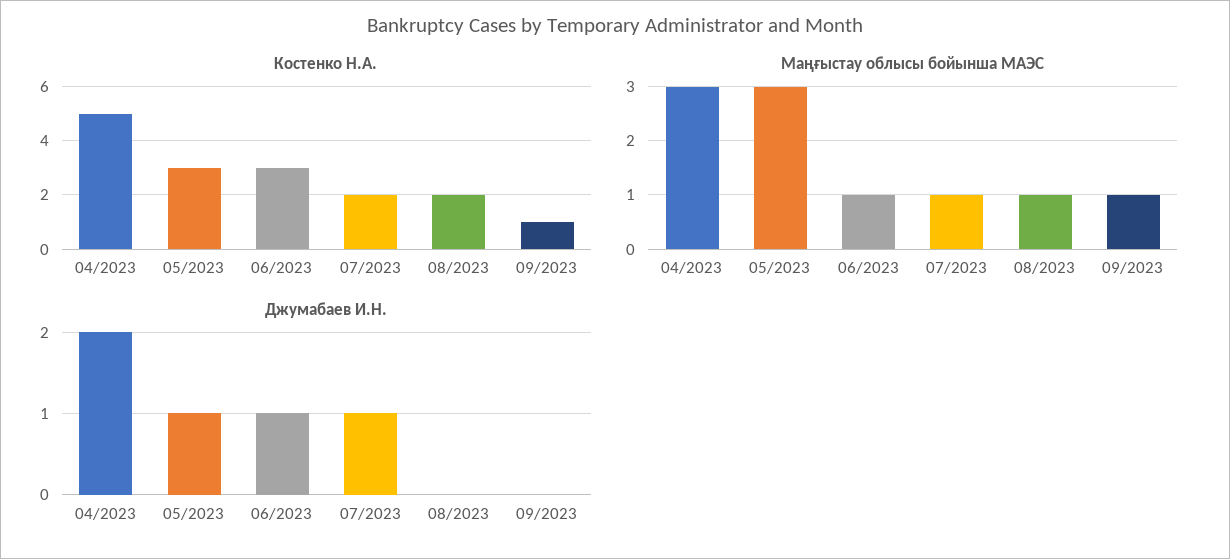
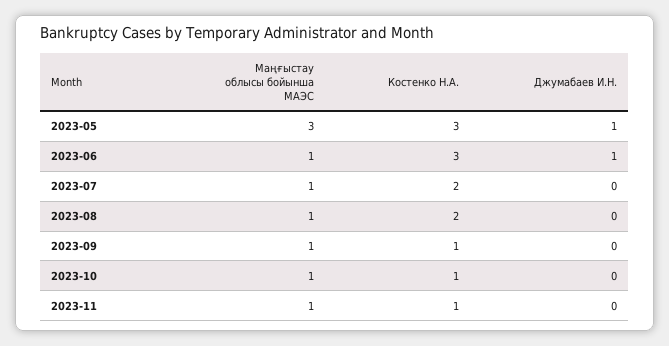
Костенко Н.А., 04/2023: 5 -> none
Маңғыстау облысы бойынша МАЭС, 04/2023: 3 -> none
Джумабаев И.Н., 04/2023: 2 -> none
Джумабаев И.Н., 07/2023: 1 -> 0
Маңғыстау облысы бойынша МАЭС, 2023-10: none -> 1
Костенко Н.А., 2023-10: none -> 1
Джумабаев И.Н., 2023-10: none -> 0
Маңғыстау облысы бойынша МАЭС, 2023-11: none -> 1
Костенко Н.А., 2023-11: none -> 1
Джумабаев И.Н., 2023-11: none -> 0

